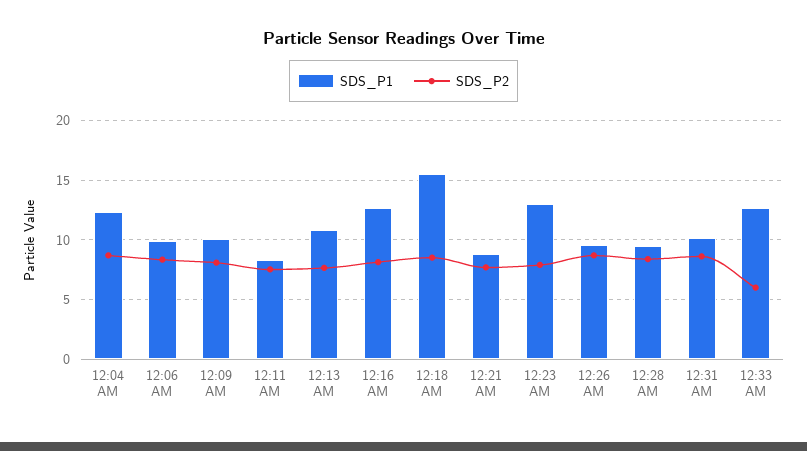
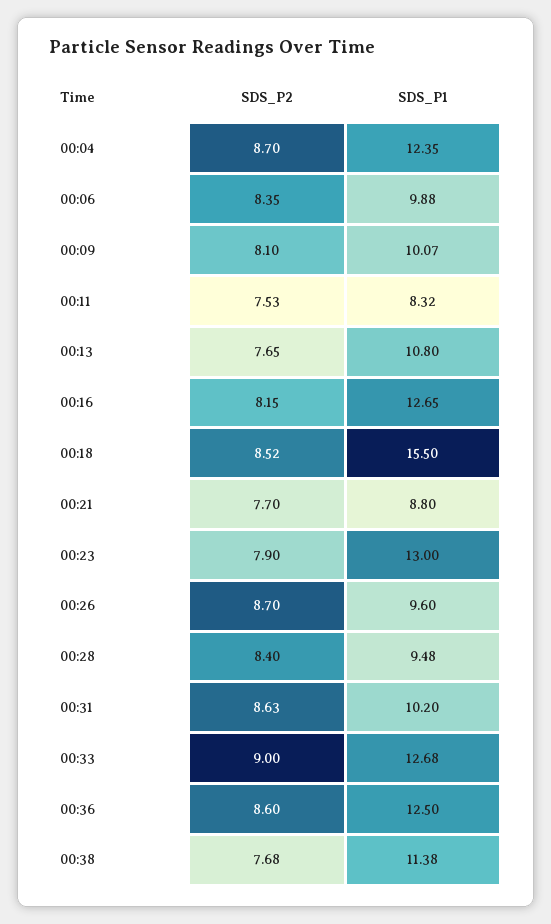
SDS_P2, 12:33 AM: 6 -> 9
SDS_P2, 00:36: none -> 8.6
SDS_P1, 00:36: none -> 12.5
SDS_P2, 00:38: none -> 7.68
SDS_P1, 00:38: none -> 11.38

